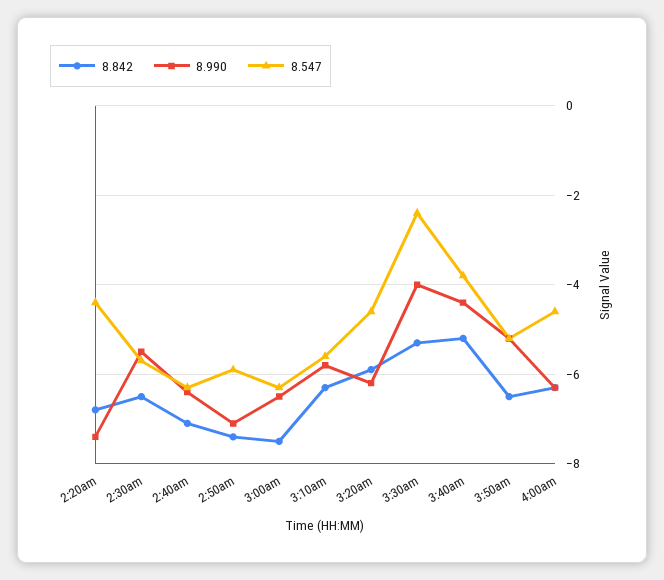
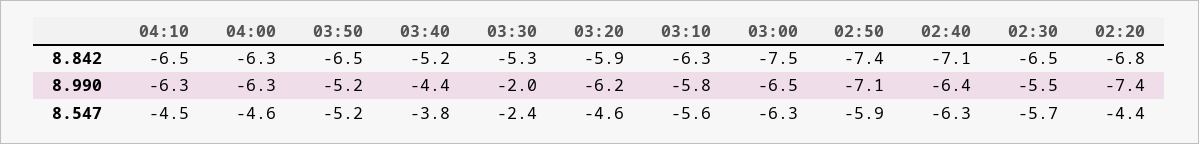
8.990, 3:30am: -4 -> -2
8.842, 04:10: none -> -6.5
8.990, 04:10: none -> -6.3
8.547, 04:10: none -> -4.5

